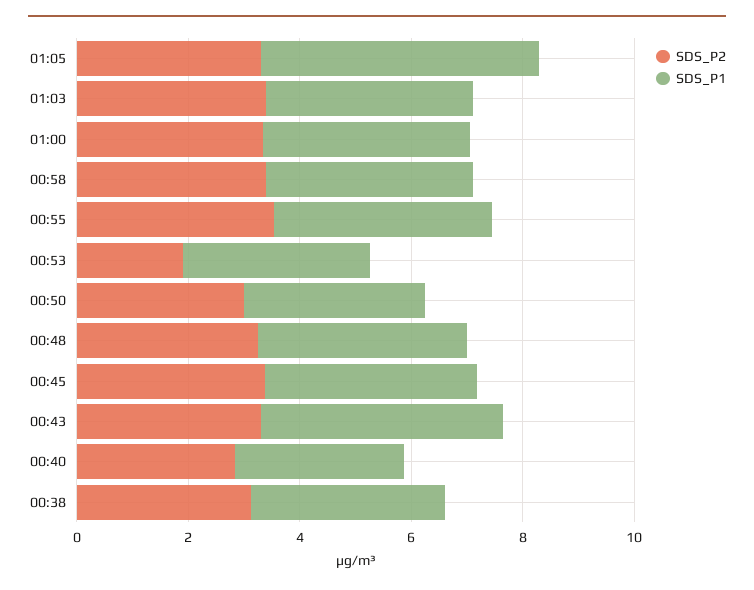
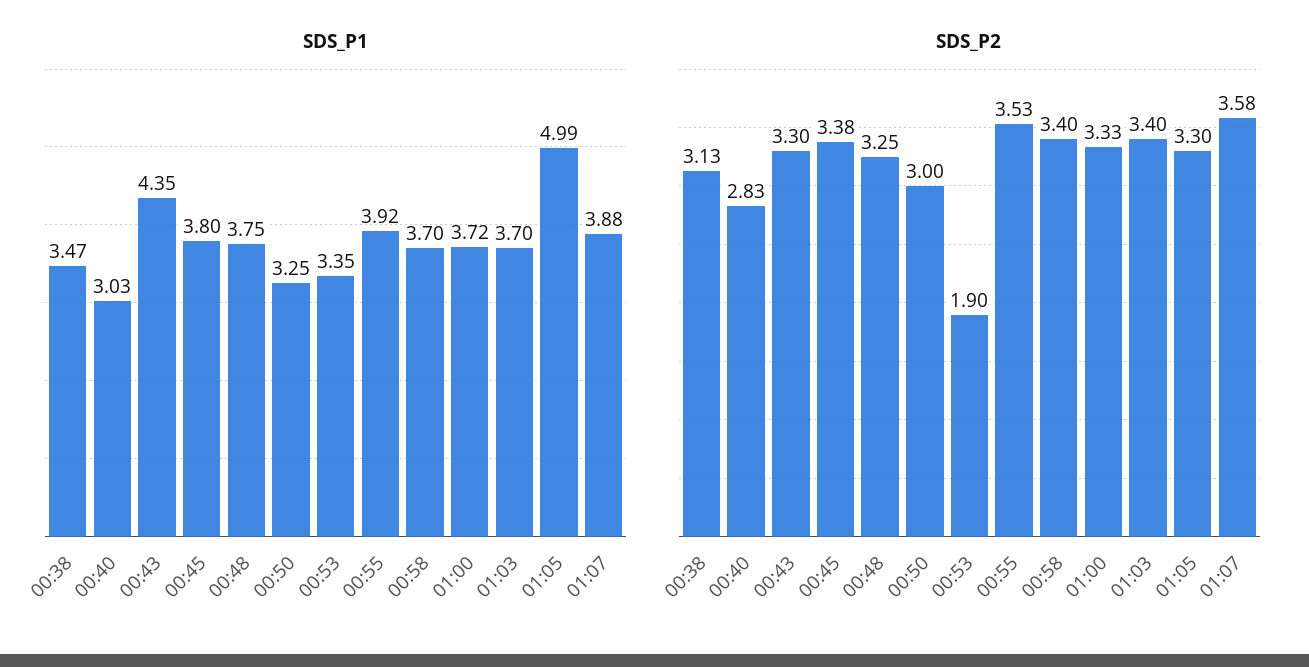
SDS_P1, 01:07: none -> 3.88
SDS_P2, 01:07: none -> 3.58

